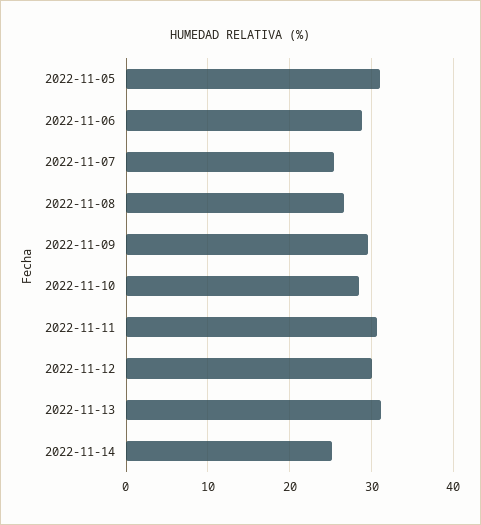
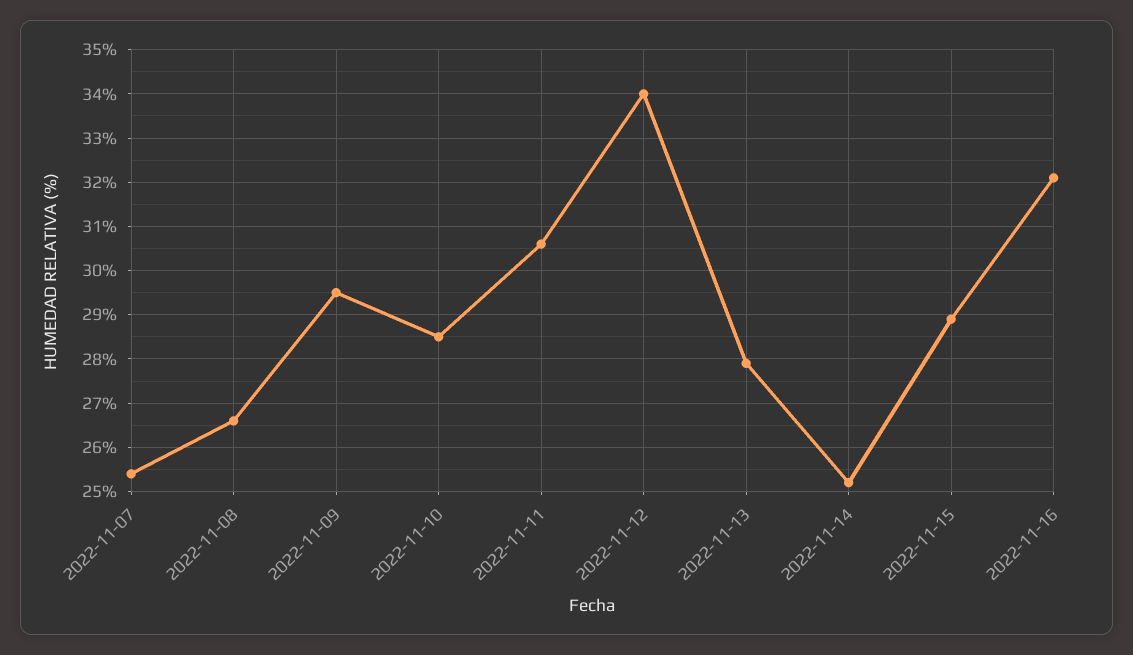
2022-11-05: 31 -> none
2022-11-06: 29 -> none
2022-11-12: 30 -> 34
2022-11-13: 31 -> 28
2022-11-15: none -> 29
2022-11-16: none -> 32

